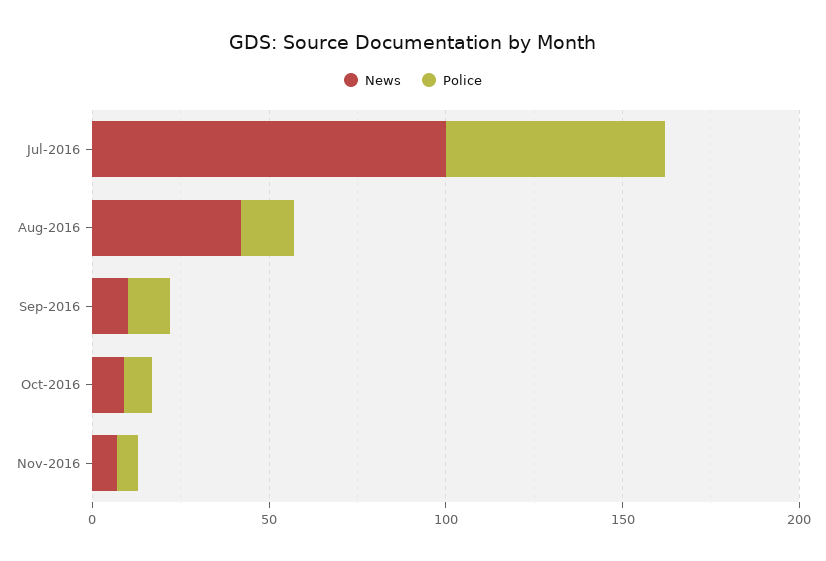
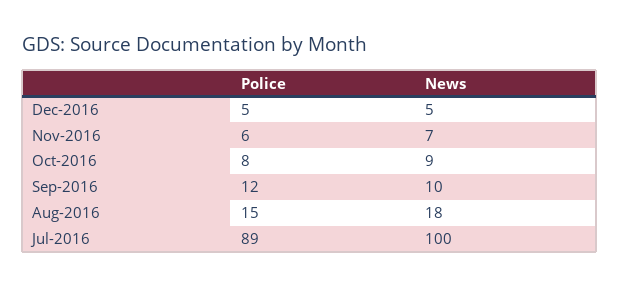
Police, Jul-2016: 60 -> 89
News, Aug-2016: 40 -> 18
Police, Dec-2016: none -> 5
News, Dec-2016: none -> 5

